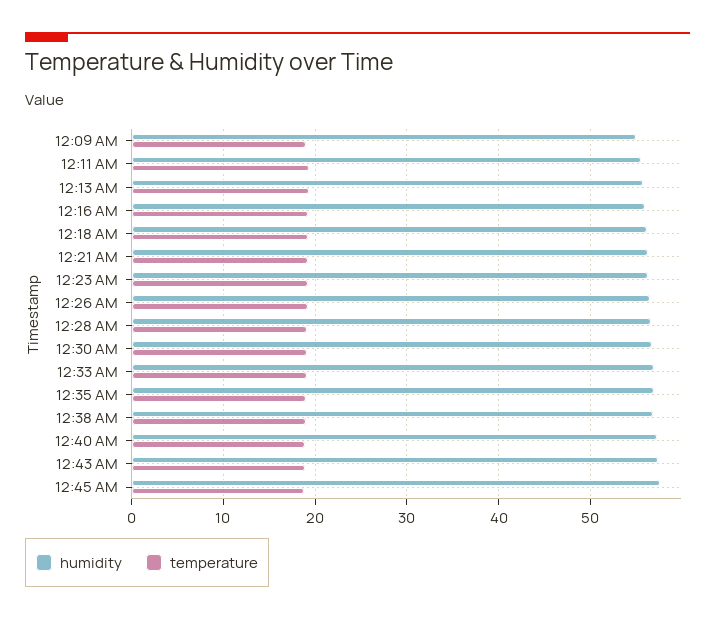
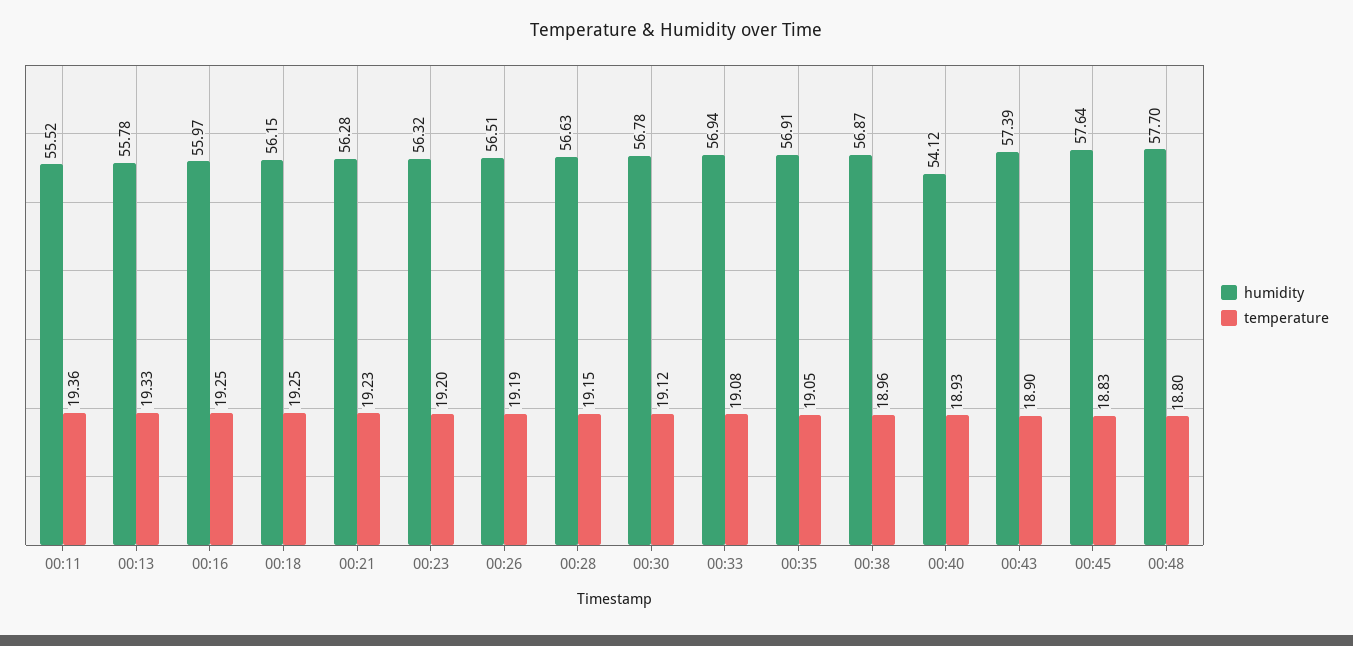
humidity, 12:09 AM: 55 -> none
temperature, 12:09 AM: 19 -> none
humidity, 12:40 AM: 57 -> 54.12
humidity, 00:48: none -> 57.7
temperature, 00:48: none -> 18.8

